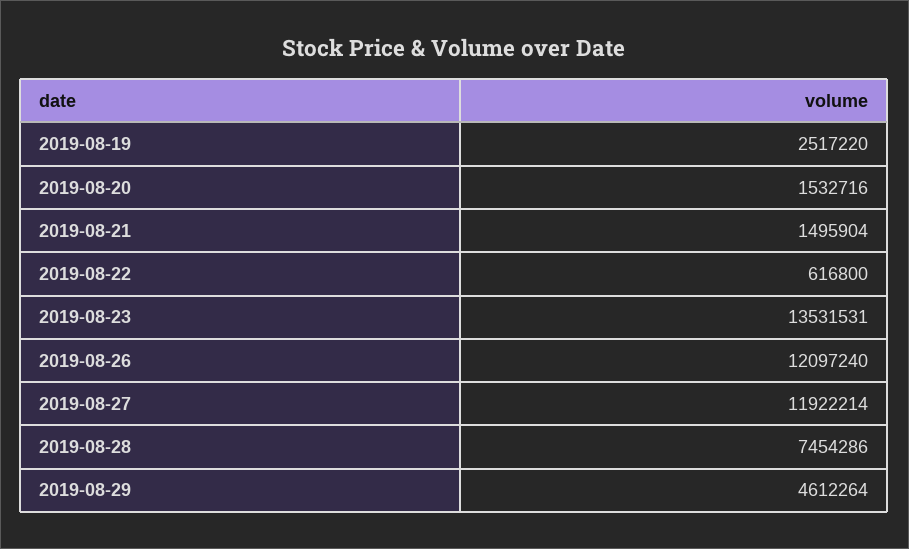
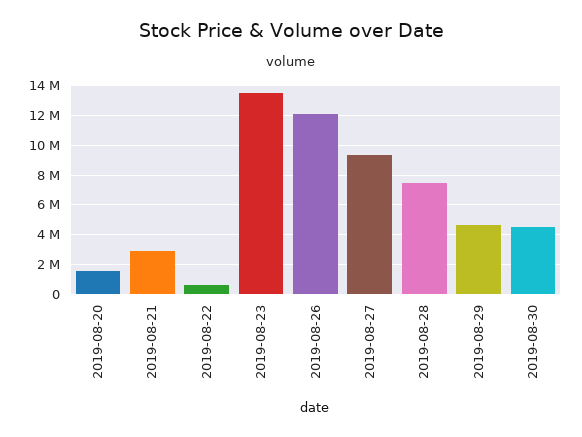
2019-08-19: 2517220 -> none
2019-08-21: 1495904 -> 3000000
2019-08-27: 11922214 -> 9500000
2019-08-30: none -> 4500000

